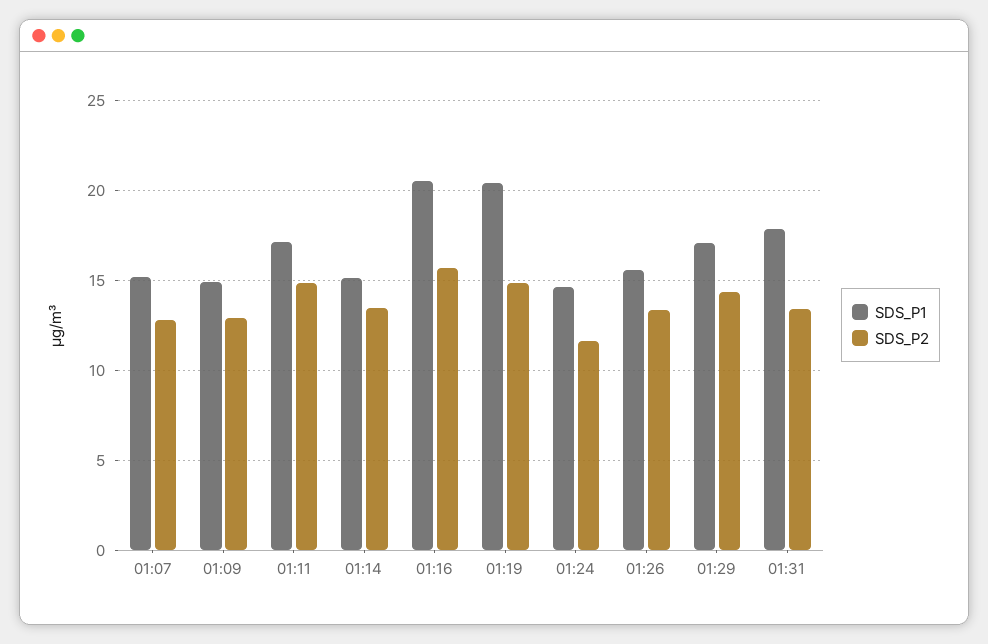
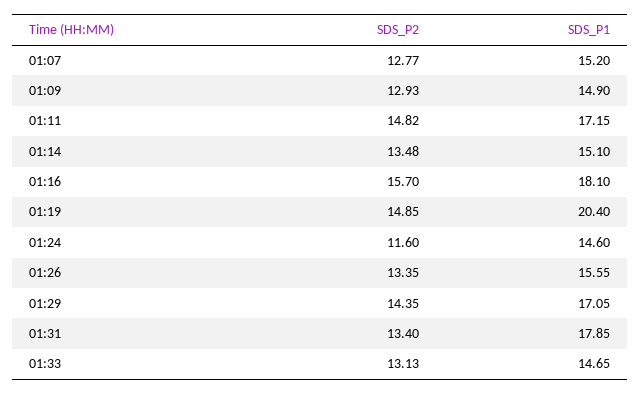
SDS_P1, 01:16: 20.5 -> 18.1
SDS_P2, 01:33: none -> 13.13
SDS_P1, 01:33: none -> 14.65

